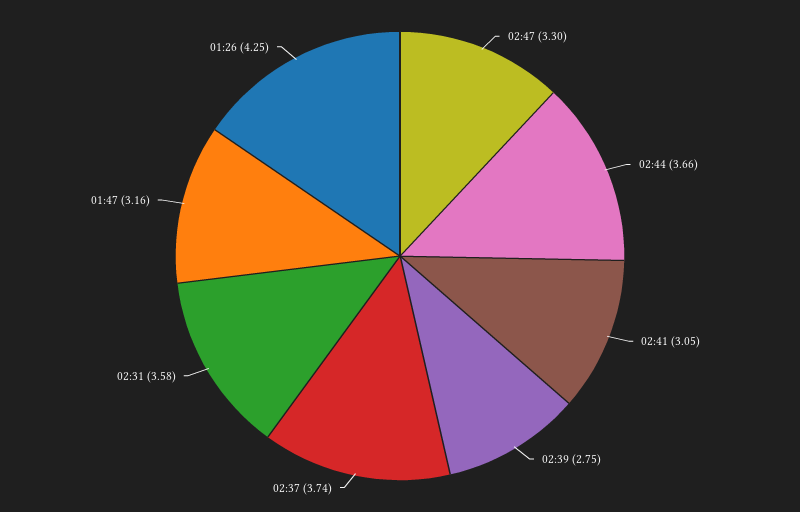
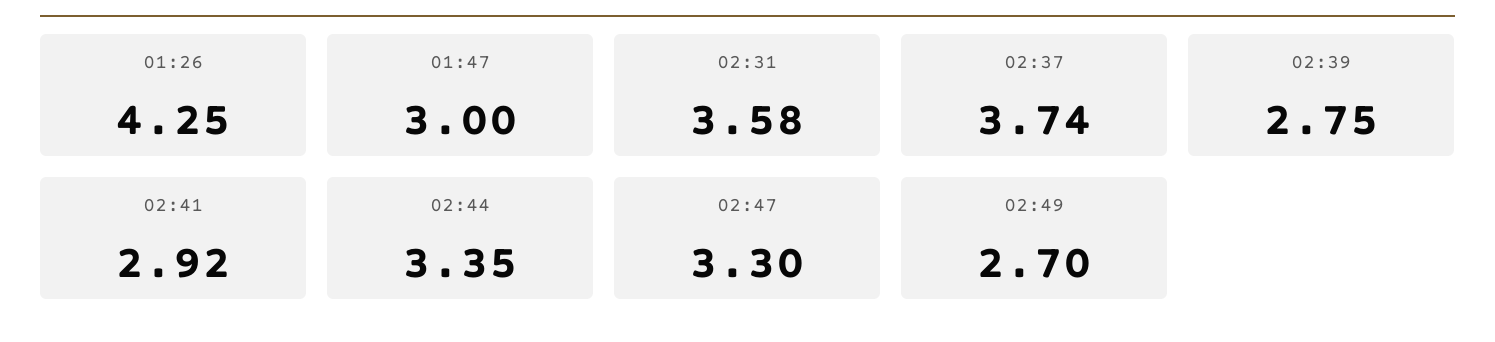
02:44: 3.66 -> 3.35
02:41: 3.05 -> 2.92
01:47: 3.16 -> 3
02:49: none -> 2.7

